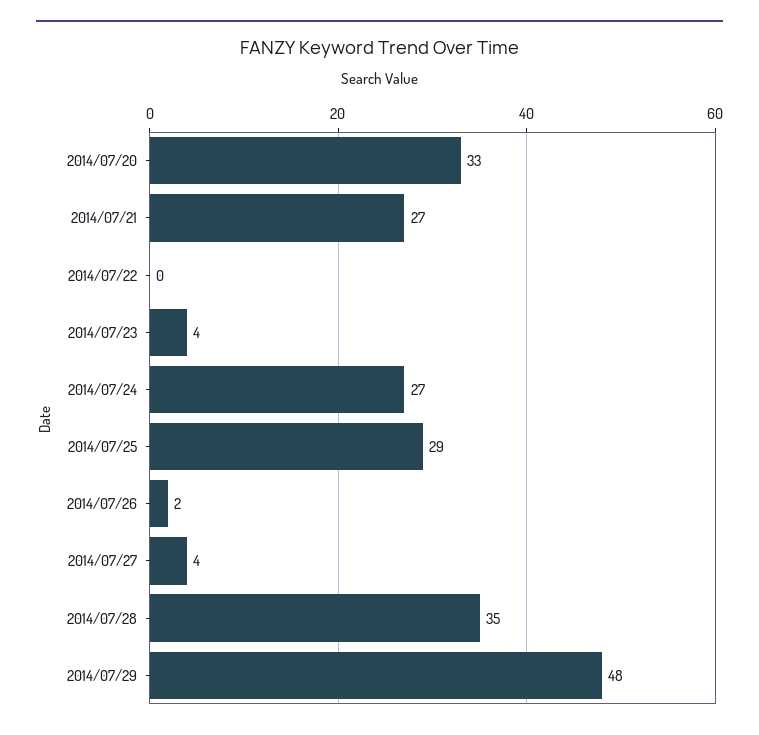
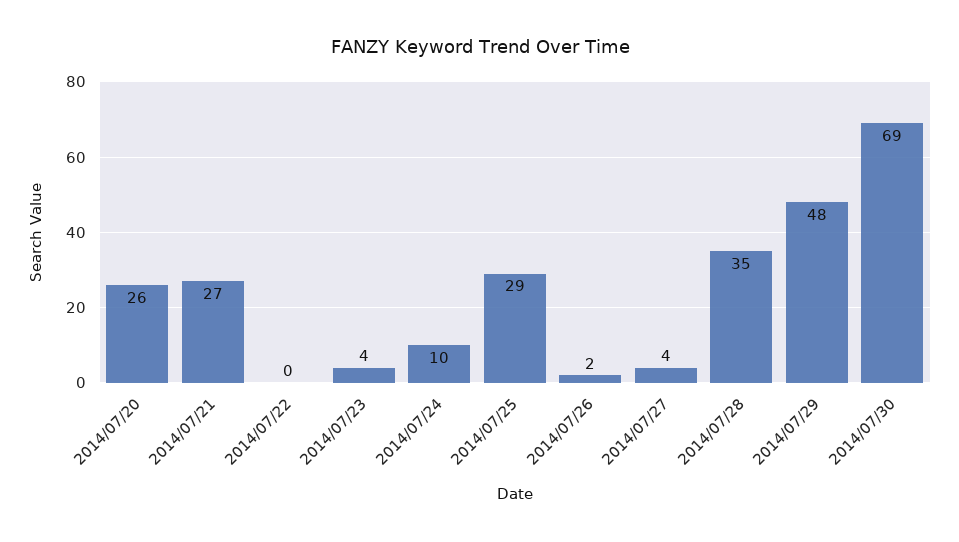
2014/07/20: 33 -> 26
2014/07/24: 27 -> 10
2014/07/30: none -> 69

